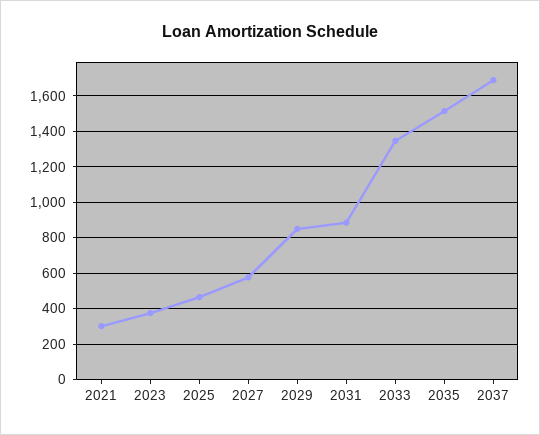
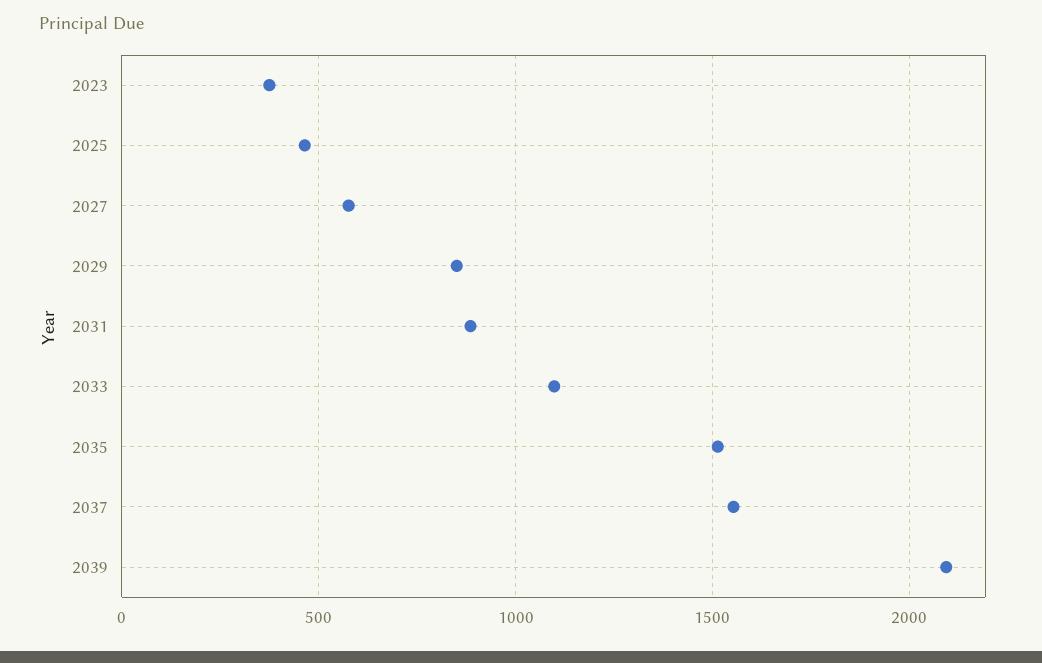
2021: 300 -> none
2033: 1350 -> 1100
2037: 1700 -> 1550
2039: none -> 2100

